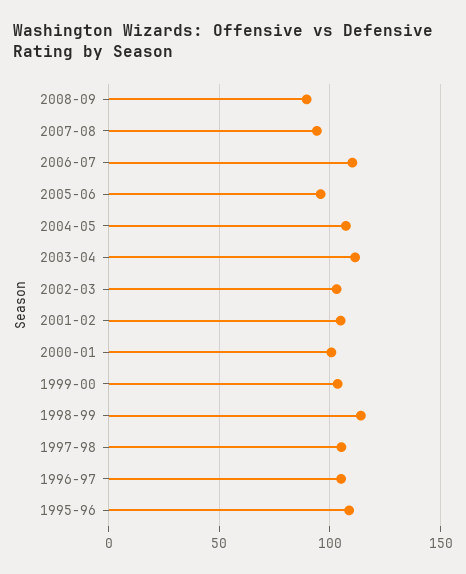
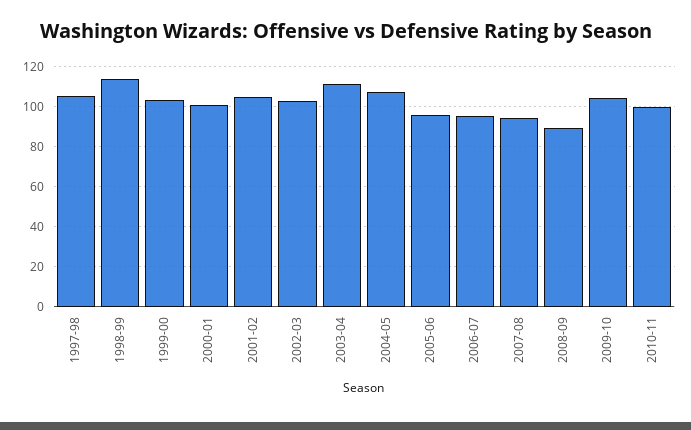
2006-07: 110 -> 95
1996-97: 105 -> none
1995-96: 110 -> none
2009-10: none -> 105
2010-11: none -> 100

